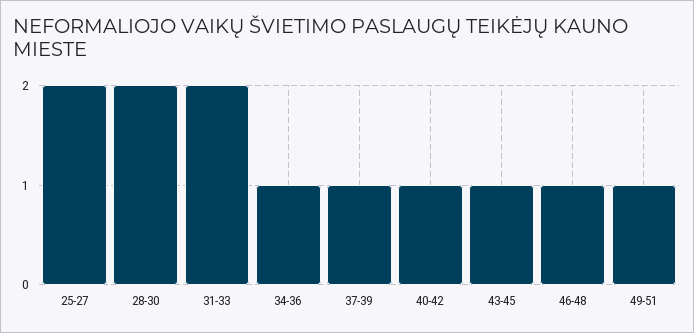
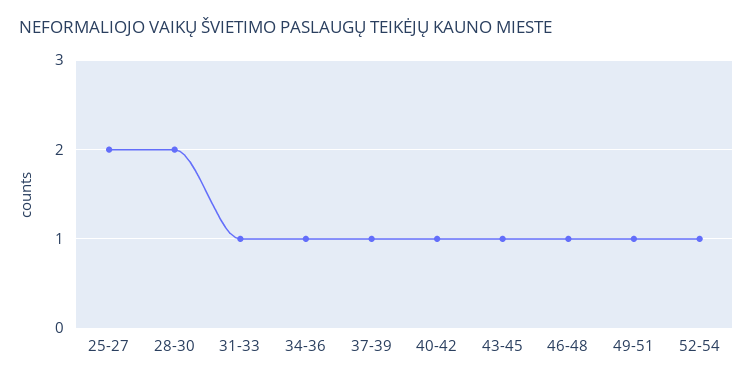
31-33: 2 -> 1
52-54: none -> 1

